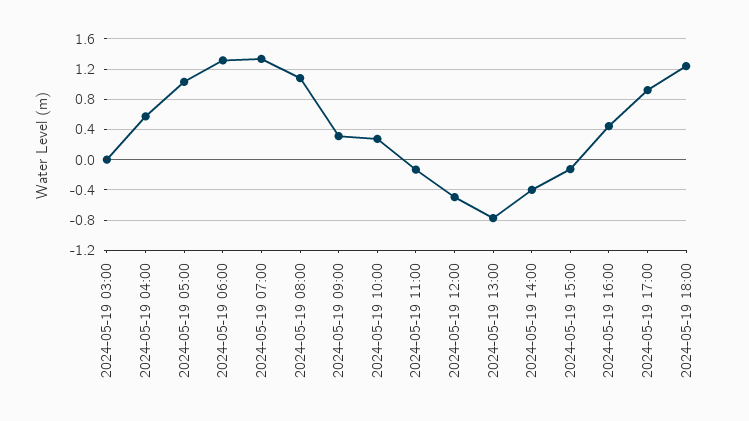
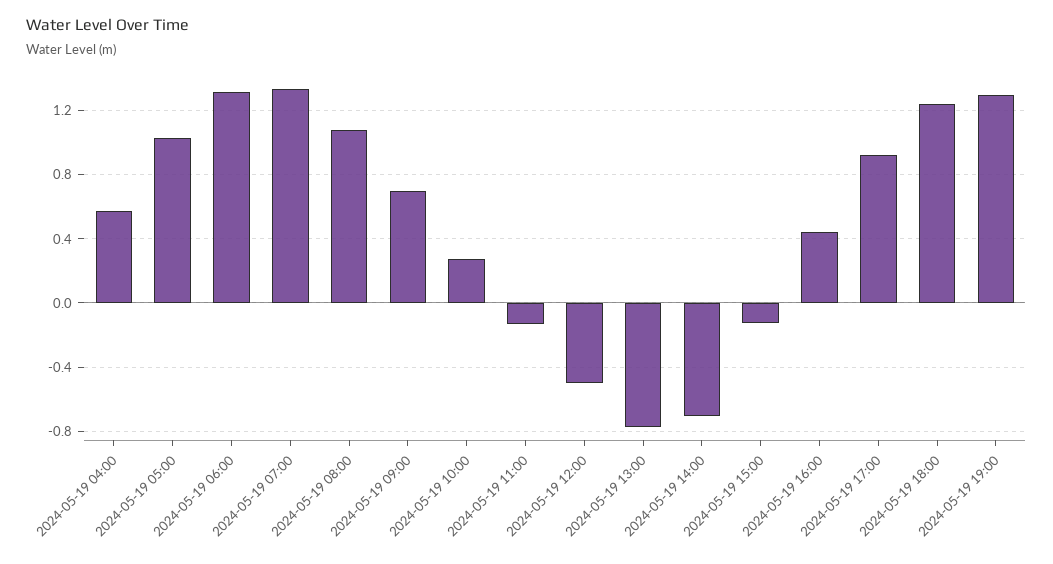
2024-05-19 03:00: 0 -> none
2024-05-19 09:00: 0.3 -> 0.7
2024-05-19 14:00: -0.4 -> -0.7
2024-05-19 19:00: none -> 1.3

